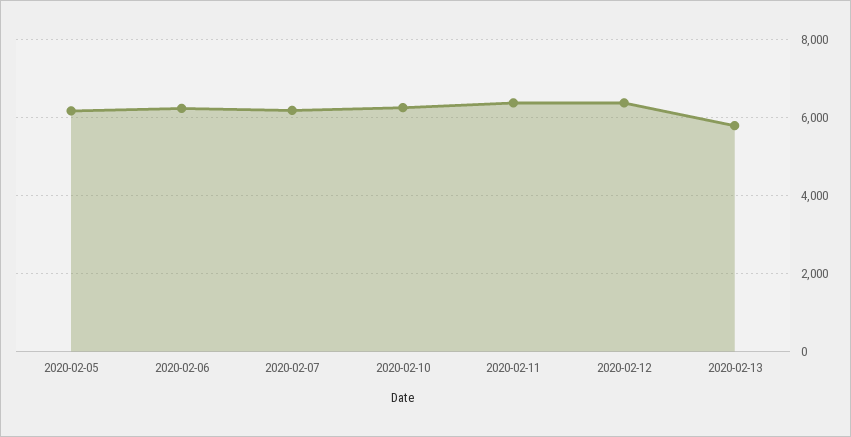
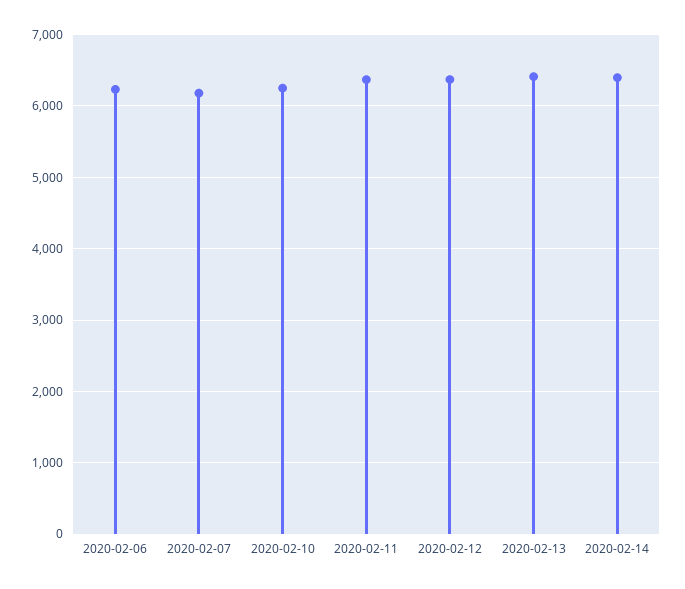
2020-02-05: 6200 -> none
2020-02-13: 5800 -> 6400
2020-02-14: none -> 6400

